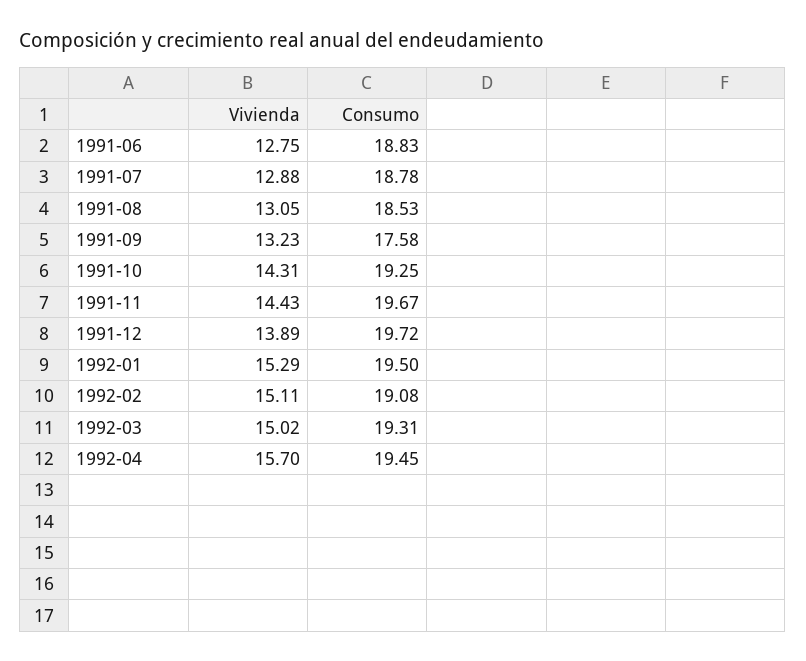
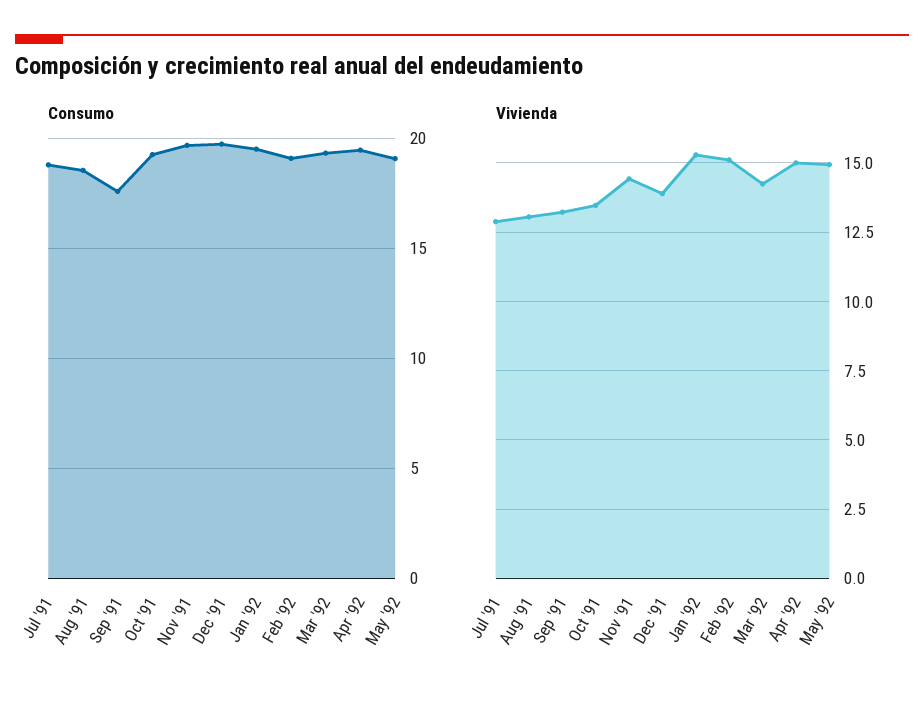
Vivienda, 1991-06: 12.75 -> none
Consumo, 1991-06: 18.83 -> none
Vivienda, 1991-10: 14.31 -> 13.5
Vivienda, 1992-03: 15.02 -> 14.25
Vivienda, 1992-04: 15.7 -> 15
Consumo, May '92: none -> 19
Vivienda, May '92: none -> 15

